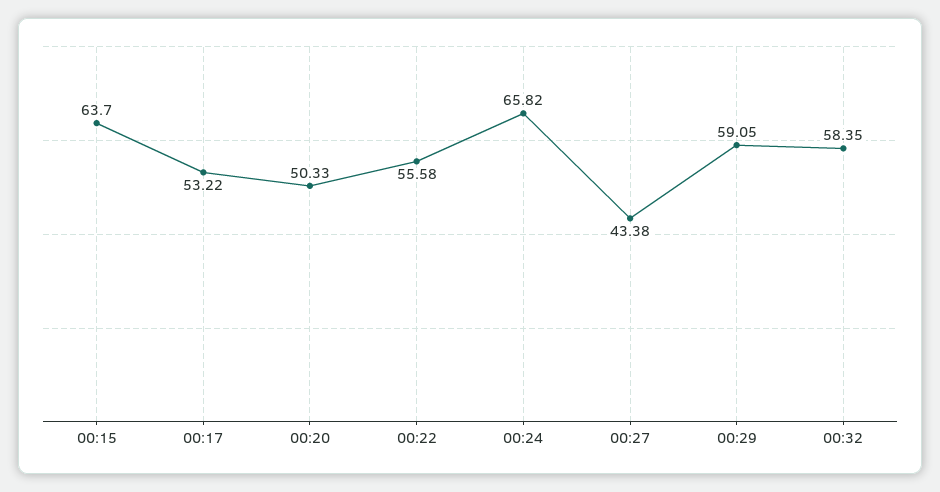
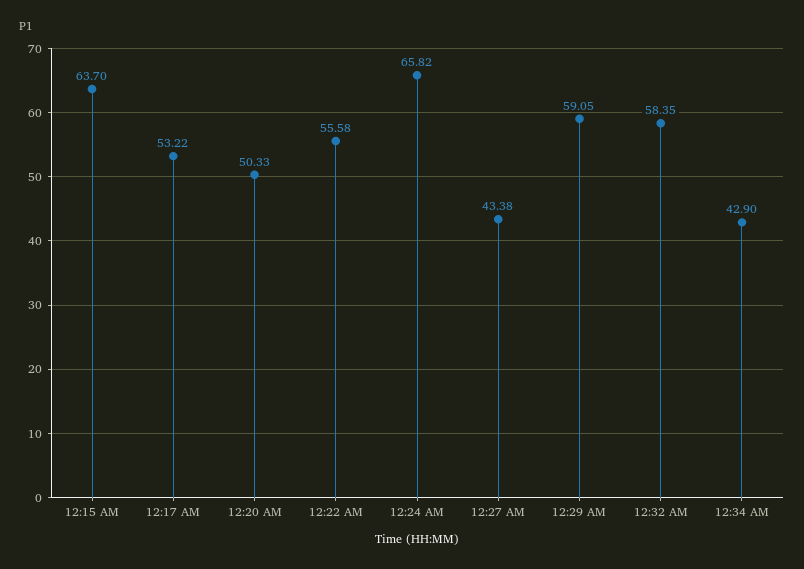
12:34 AM: none -> 42.9

